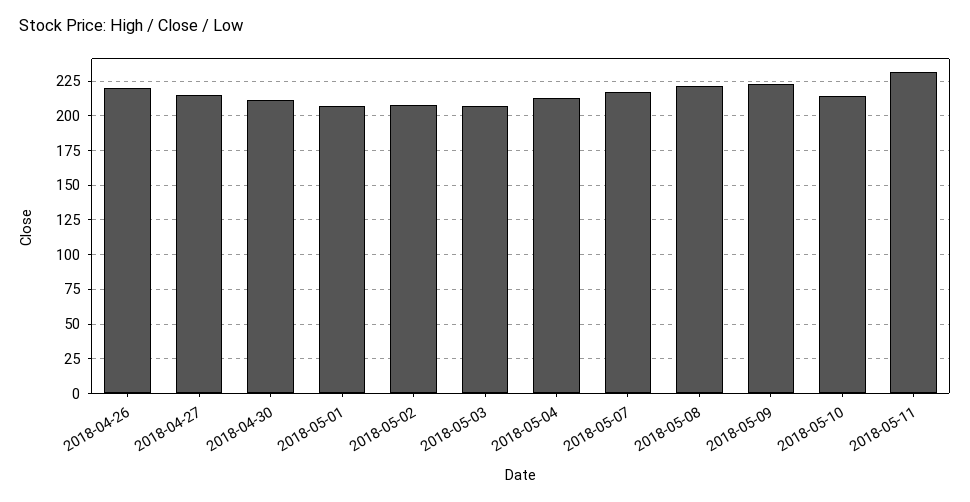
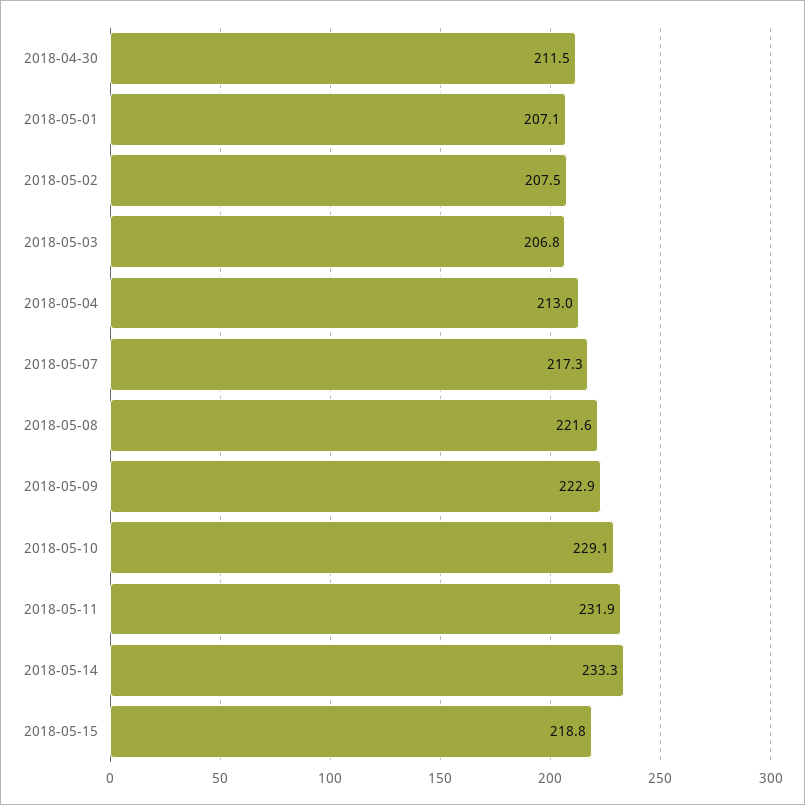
2018-04-26: 220 -> none
2018-04-27: 215 -> none
2018-05-10: 215 -> 229.1
2018-05-14: none -> 233.3
2018-05-15: none -> 218.8

